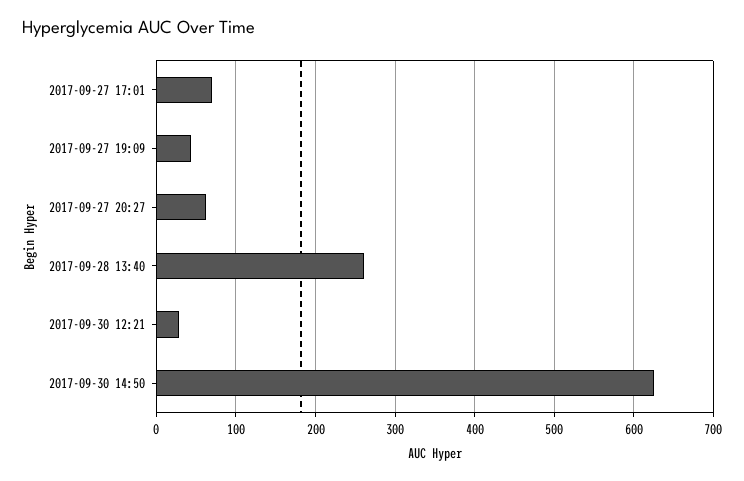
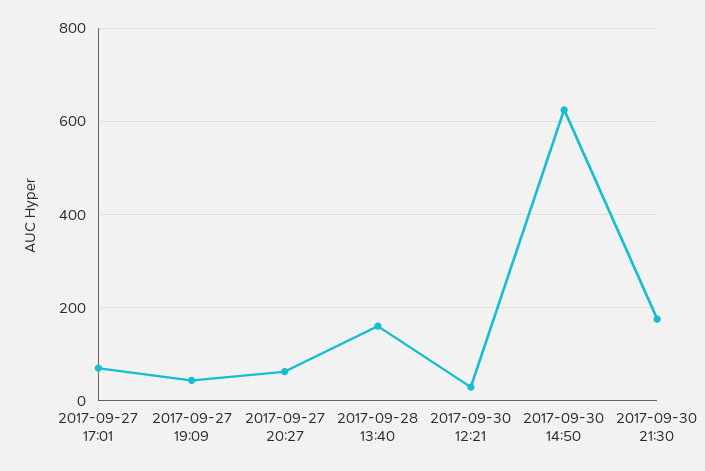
2017-09-28 13:40: 260 -> 160
2017-09-30 21:30: none -> 180

